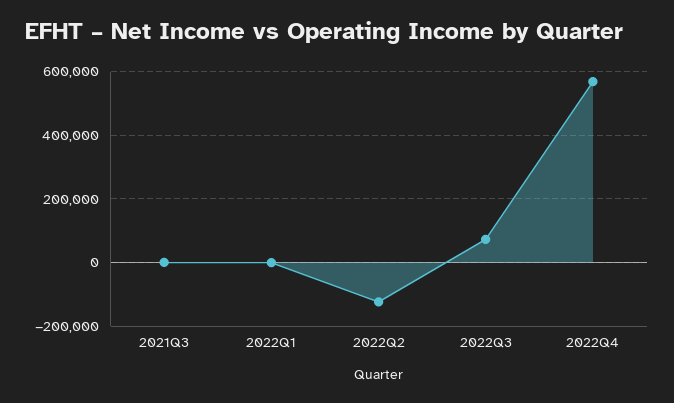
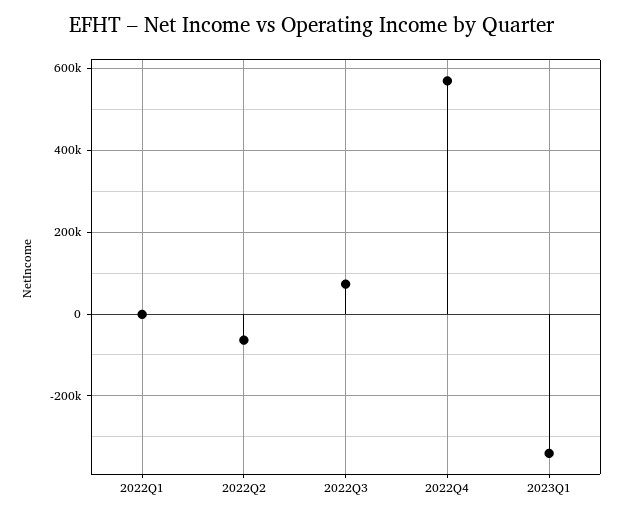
2021Q3: 0 -> none
2022Q2: -120000 -> -60000
2023Q1: none -> -340000

